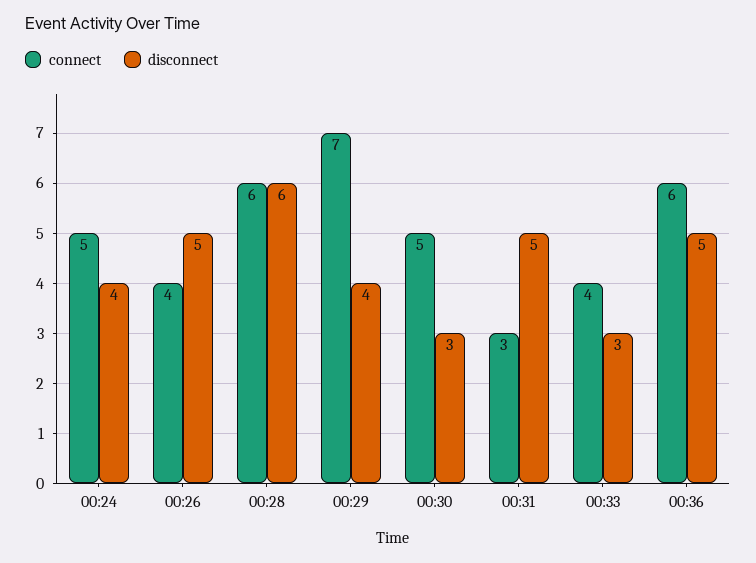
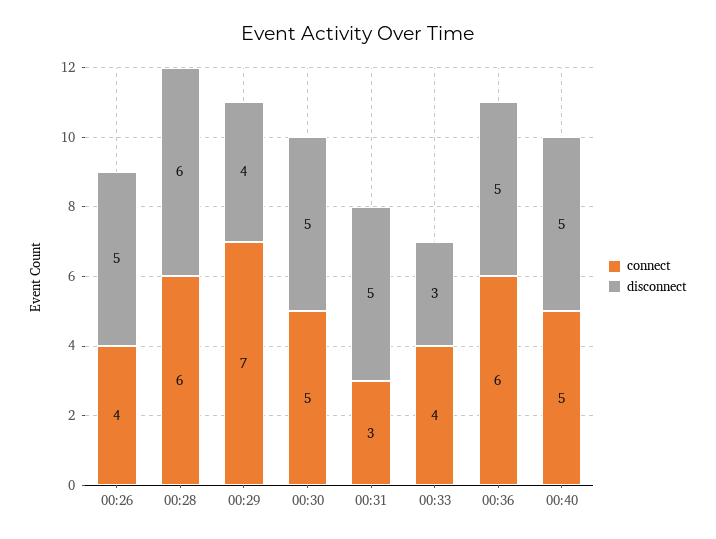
connect, 00:24: 5 -> none
disconnect, 00:24: 4 -> none
disconnect, 00:30: 3 -> 5
connect, 00:40: none -> 5
disconnect, 00:40: none -> 5

